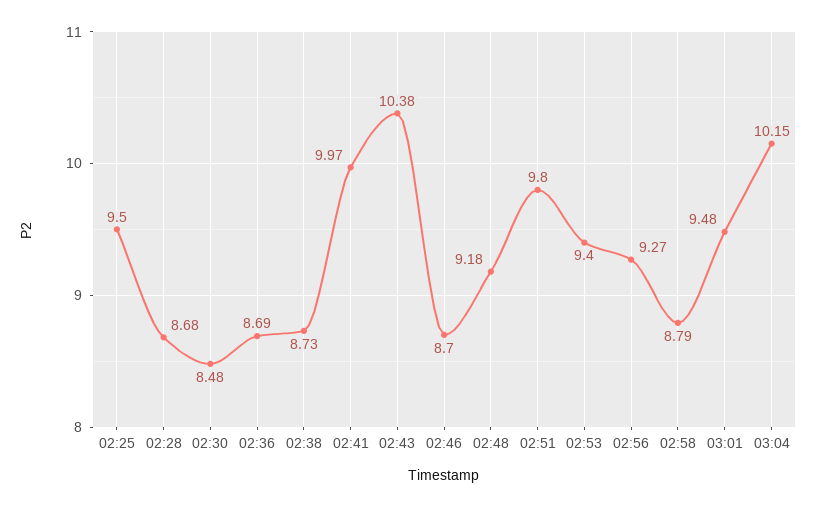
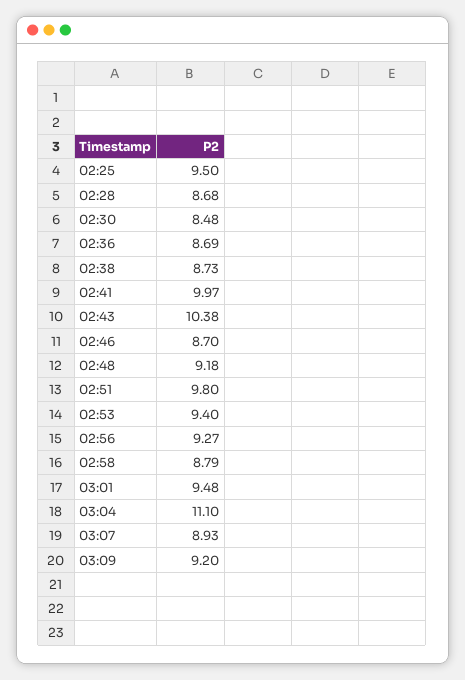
03:04: 10.15 -> 11.1
03:07: none -> 8.93
03:09: none -> 9.2

